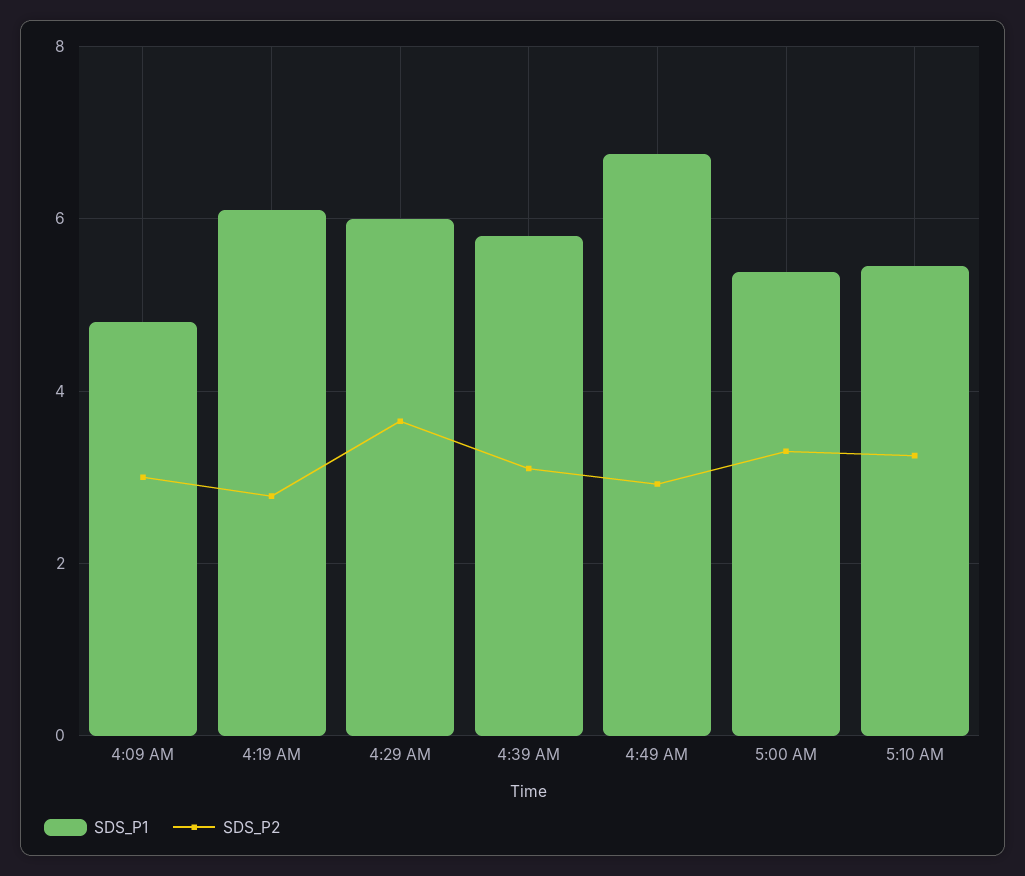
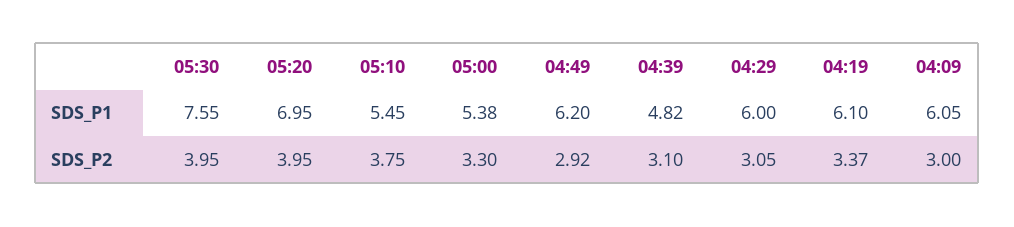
SDS_P1, 4:09 AM: 4.8 -> 6.05
SDS_P2, 4:19 AM: 2.8 -> 3.37
SDS_P2, 4:29 AM: 3.6 -> 3.05
SDS_P1, 4:39 AM: 5.8 -> 4.82
SDS_P1, 4:49 AM: 6.8 -> 6.2
SDS_P2, 5:10 AM: 3.2 -> 3.75
SDS_P1, 05:30: none -> 7.55
SDS_P1, 05:20: none -> 6.95
SDS_P2, 05:30: none -> 3.95
SDS_P2, 05:20: none -> 3.95

